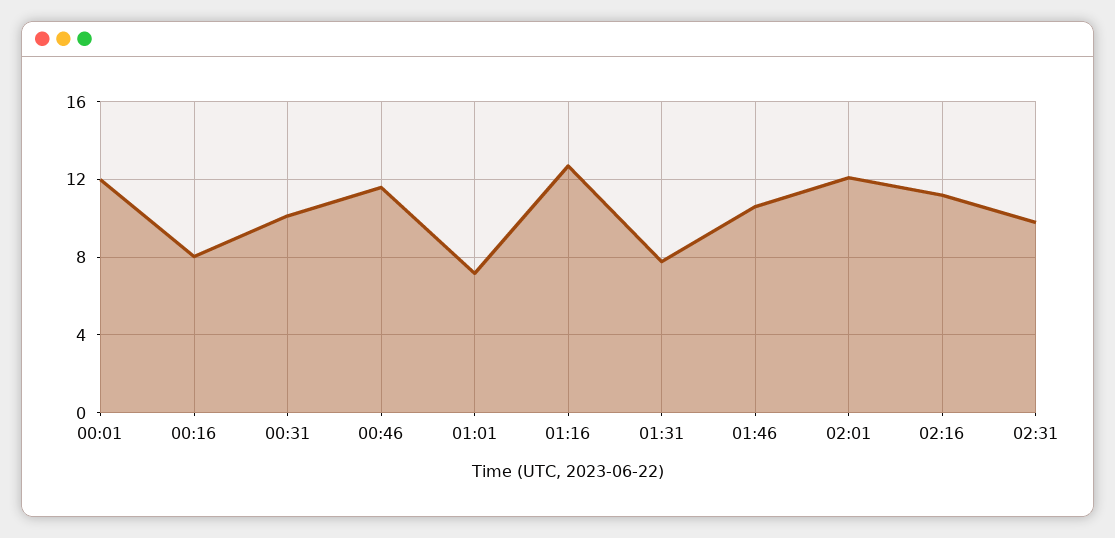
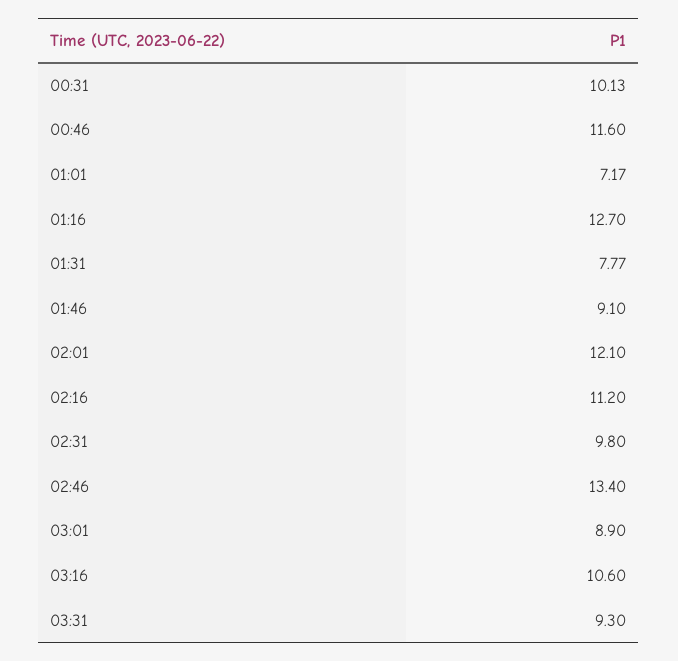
00:01: 12 -> none
00:16: 8 -> none
01:46: 10.5 -> 9.1
02:46: none -> 13.4
03:01: none -> 8.9
03:16: none -> 10.6
03:31: none -> 9.3

